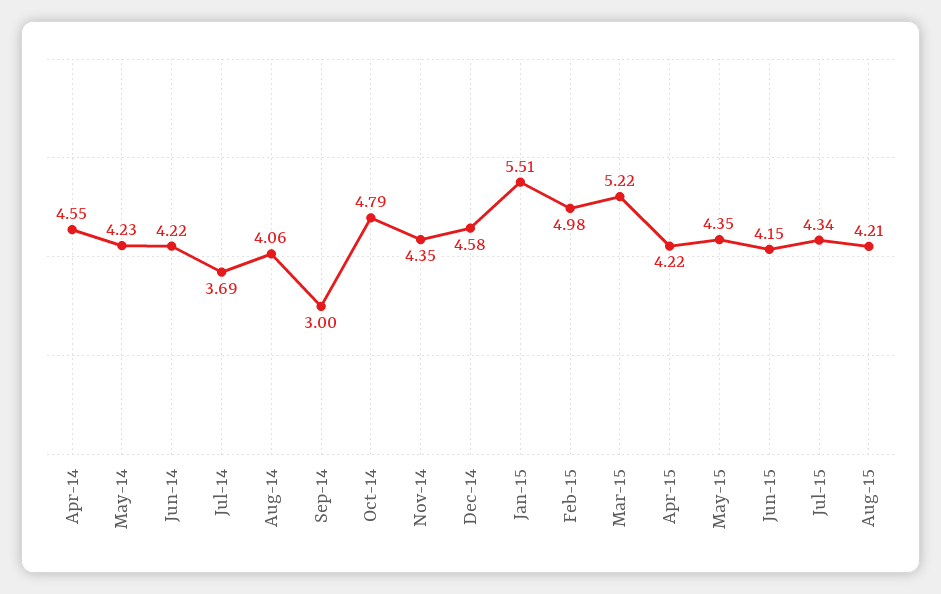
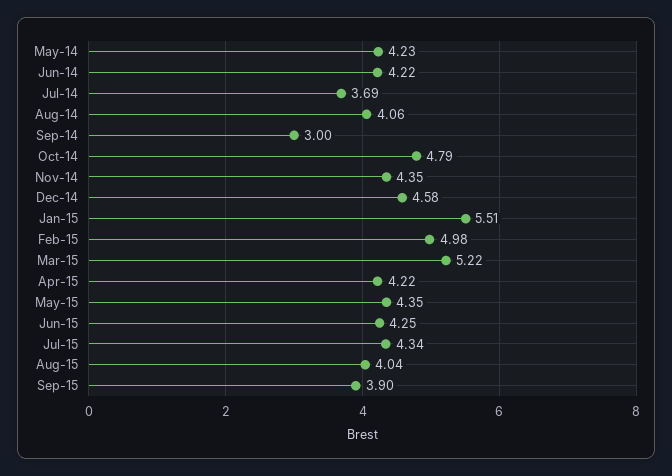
Apr-14: 4.55 -> none
Jun-15: 4.15 -> 4.25
Aug-15: 4.21 -> 4.04
Sep-15: none -> 3.9

